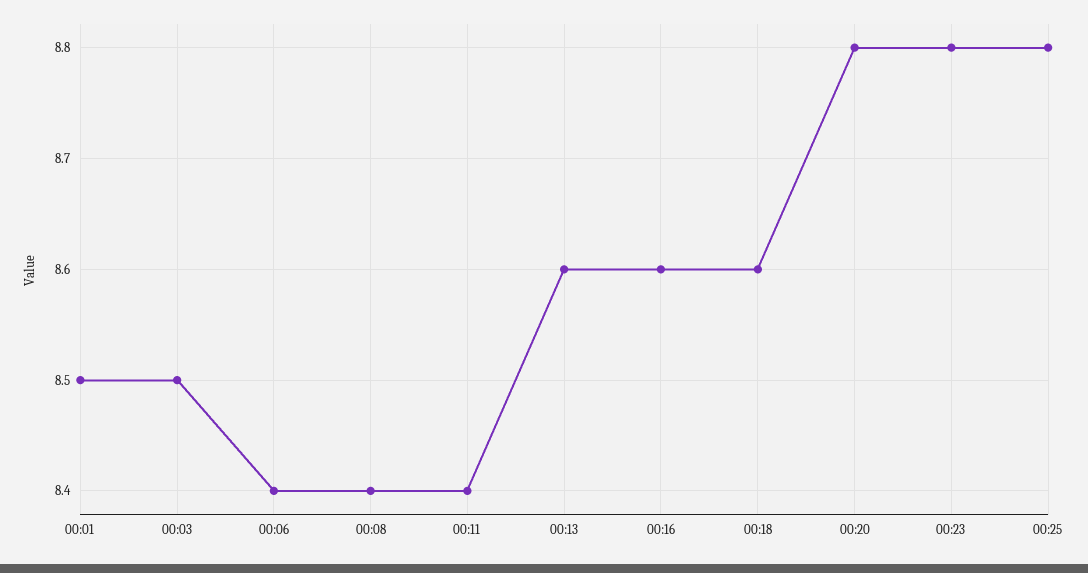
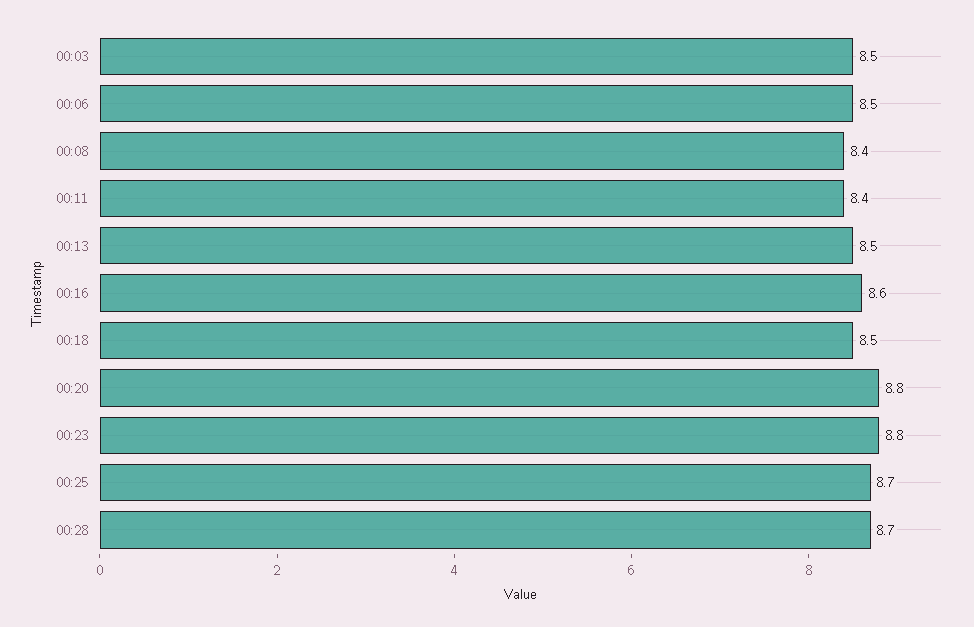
00:01: 8.5 -> none
00:06: 8.4 -> 8.5
00:13: 8.6 -> 8.5
00:18: 8.6 -> 8.5
00:25: 8.8 -> 8.7
00:28: none -> 8.7

